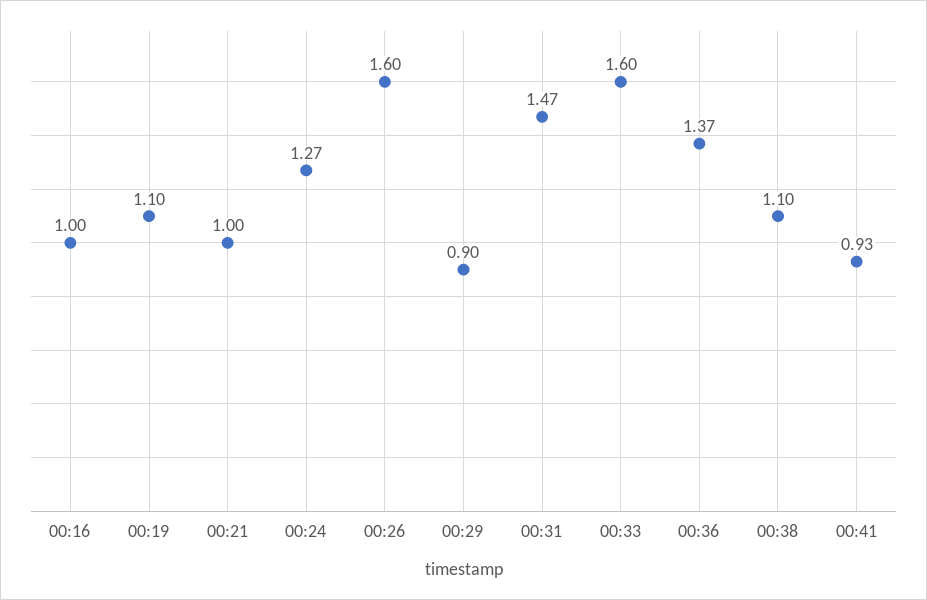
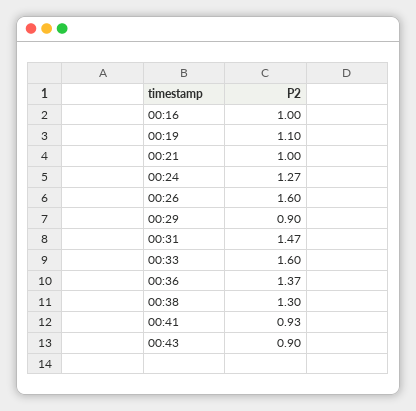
00:38: 1.1 -> 1.3
00:43: none -> 0.9

